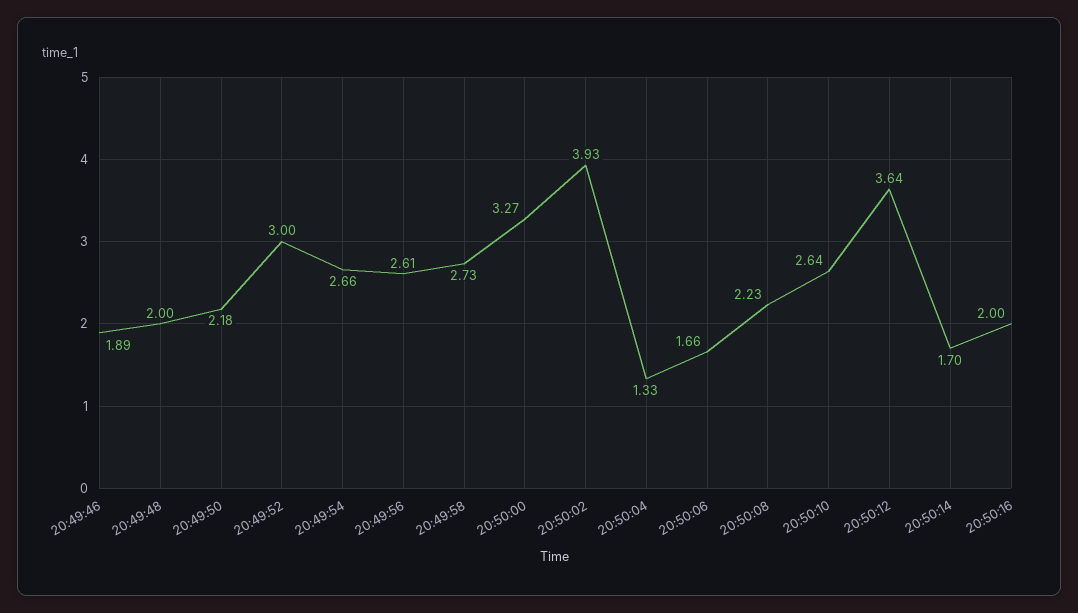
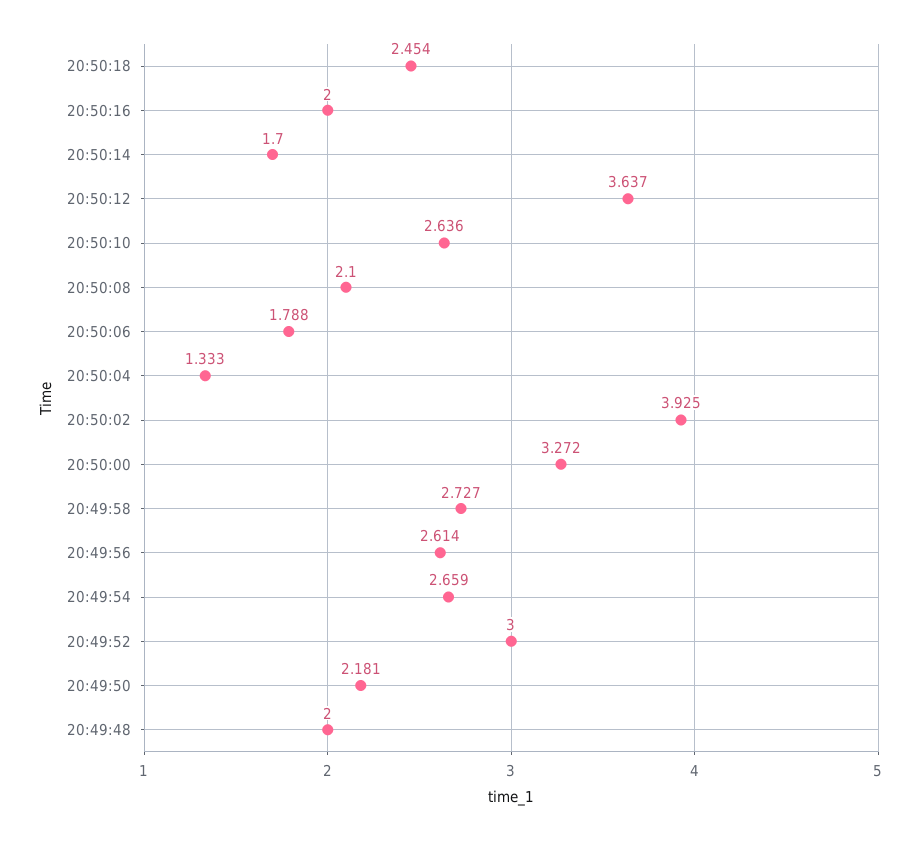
20:49:46: 1.89 -> none
20:50:06: 1.66 -> 1.788
20:50:08: 2.23 -> 2.1
20:50:18: none -> 2.454

